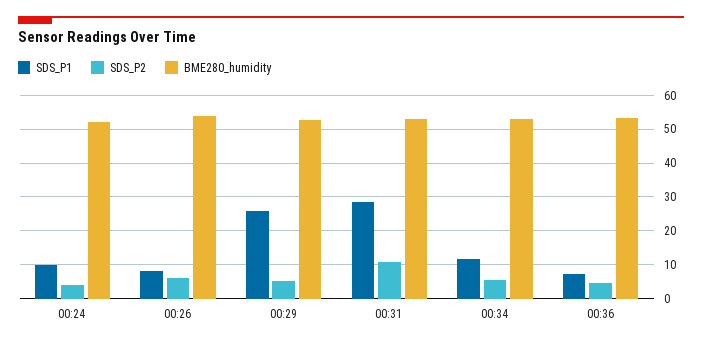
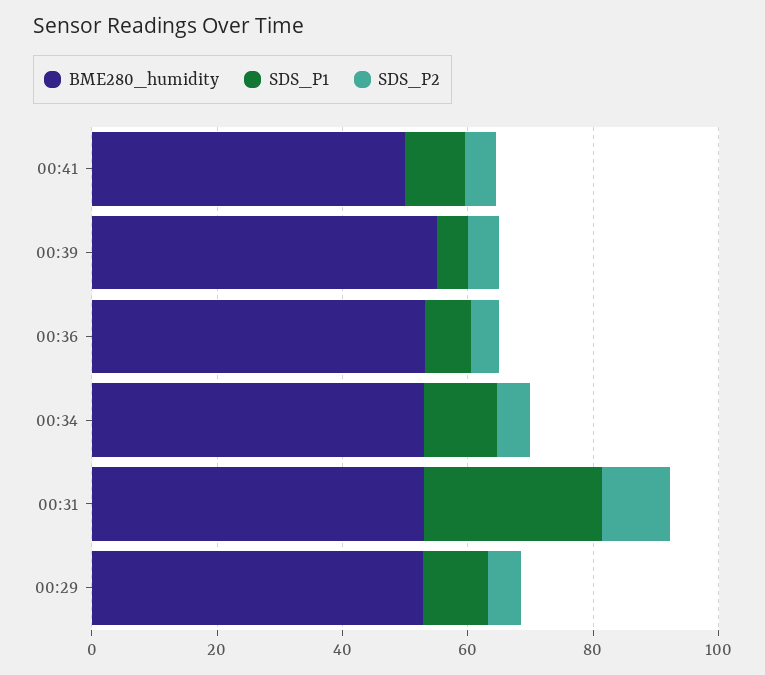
SDS_P1, 00:24: 10 -> none
SDS_P2, 00:24: 4 -> none
BME280_humidity, 00:24: 52 -> none
SDS_P1, 00:26: 8 -> none
SDS_P2, 00:26: 6 -> none
BME280_humidity, 00:26: 54 -> none
SDS_P1, 00:29: 26 -> 10
BME280_humidity, 00:41: none -> 50
SDS_P1, 00:41: none -> 10
SDS_P2, 00:41: none -> 5
BME280_humidity, 00:39: none -> 55
SDS_P1, 00:39: none -> 5
SDS_P2, 00:39: none -> 5

